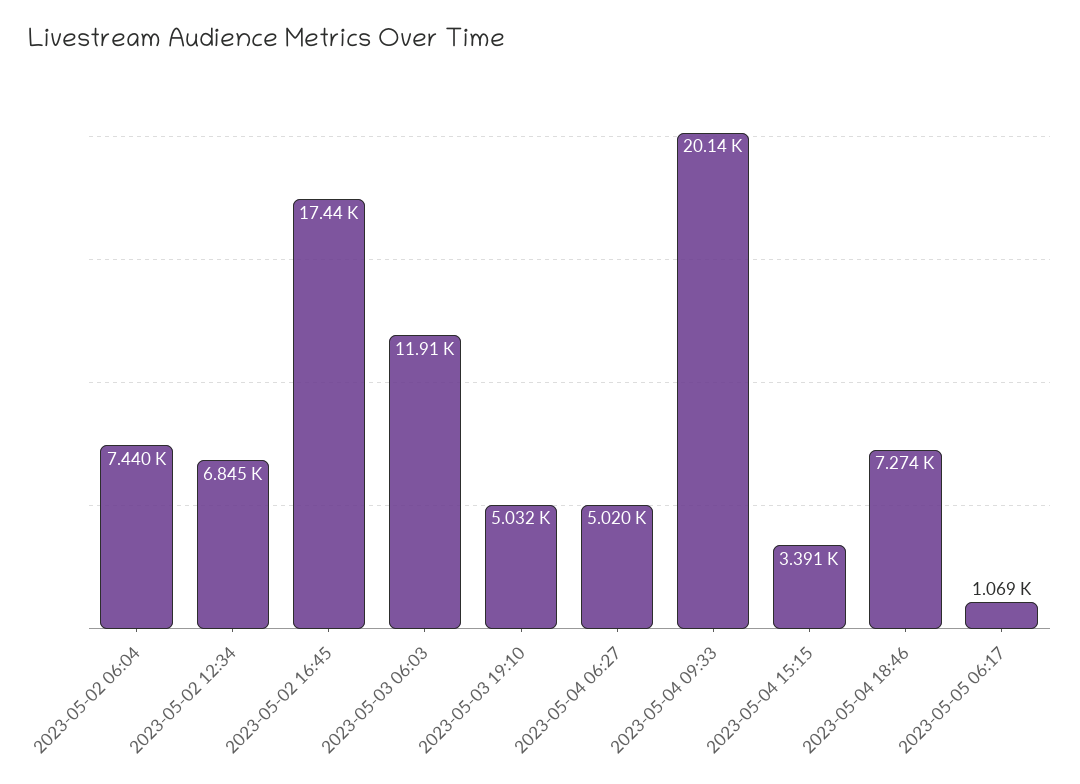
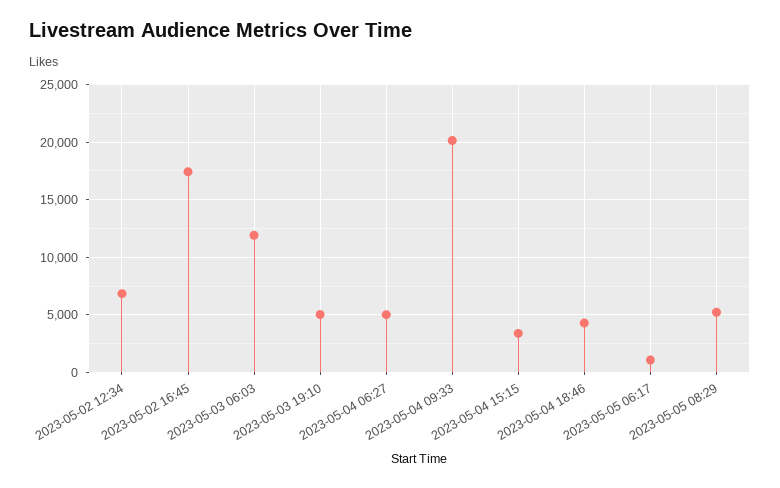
2023-05-02 06:04: 7440 -> none
2023-05-04 18:46: 7274 -> 4000
2023-05-05 08:29: none -> 5000

